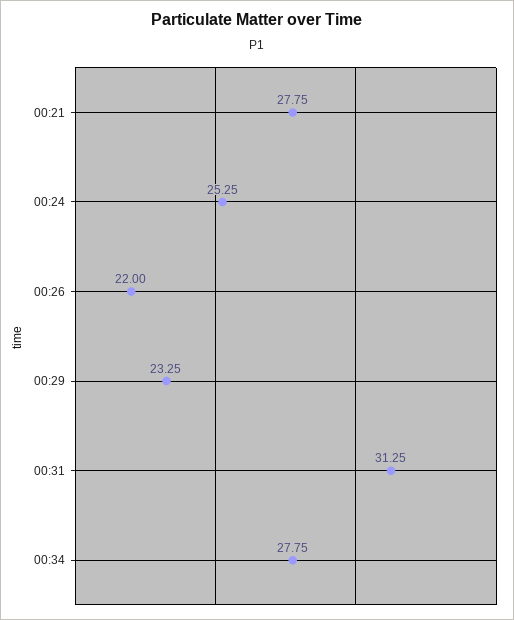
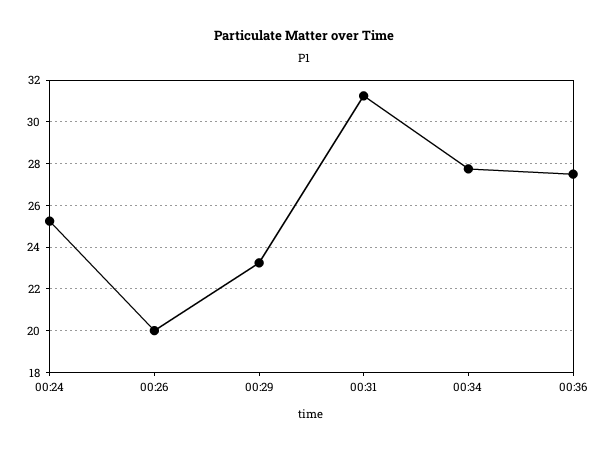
00:21: 27.75 -> none
00:26: 22 -> 20
00:36: none -> 27.5

